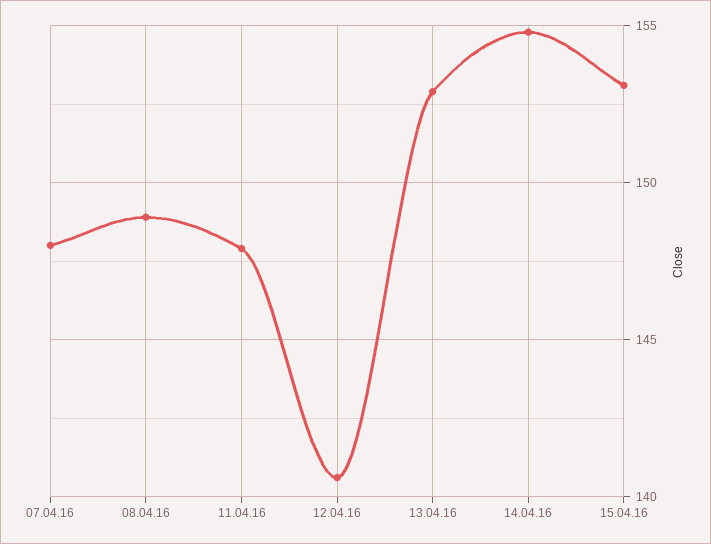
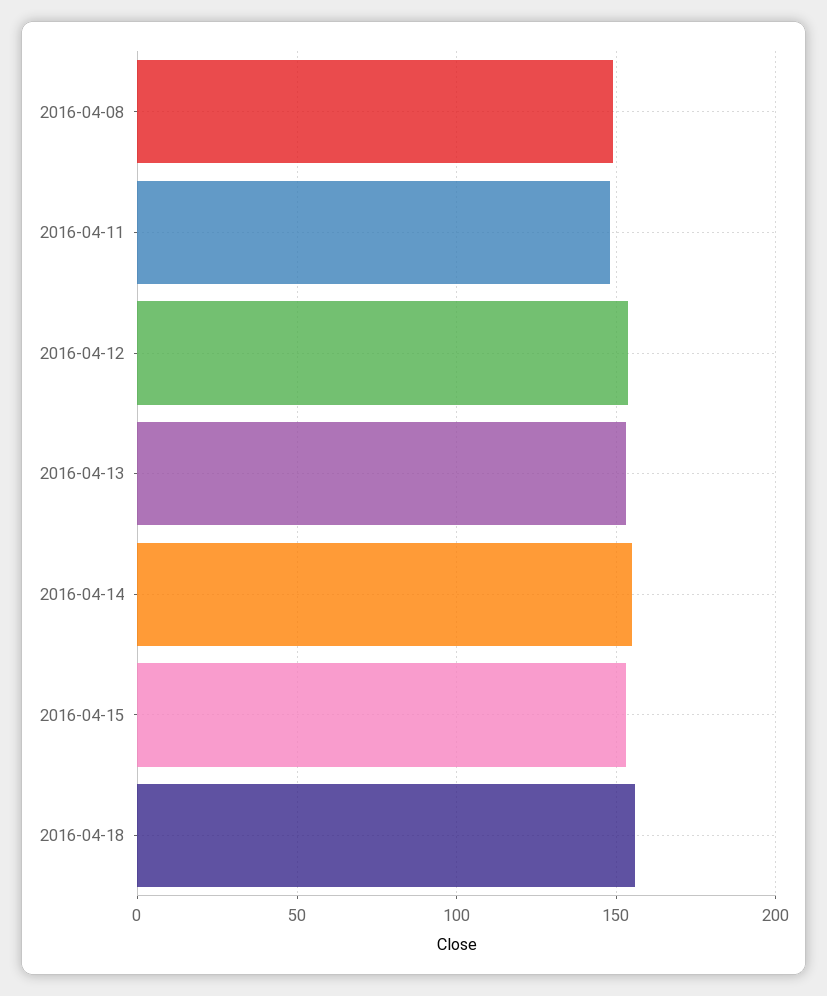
07.04.16: 148 -> none
12.04.16: 140.5 -> 155
2016-04-18: none -> 155

